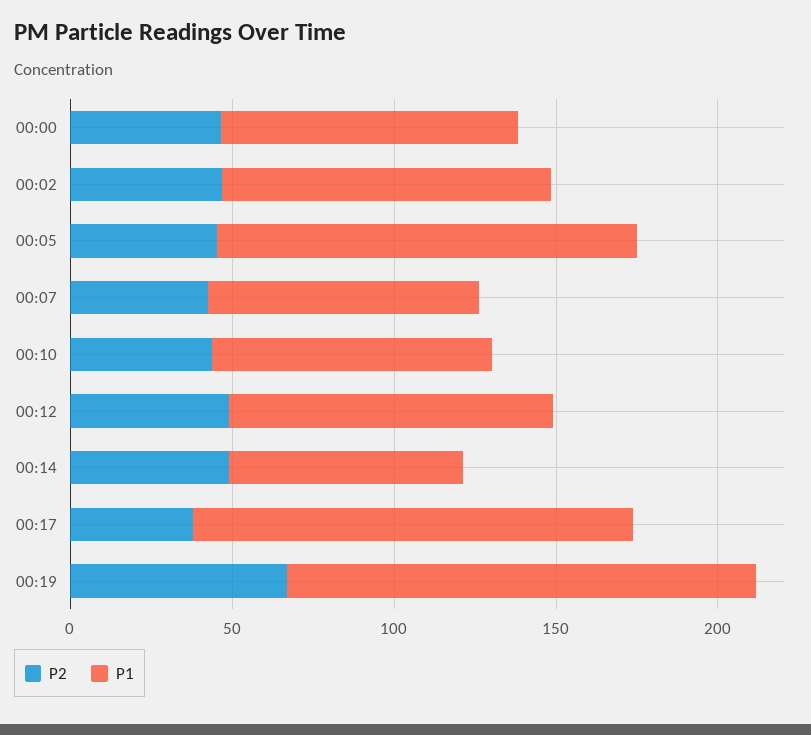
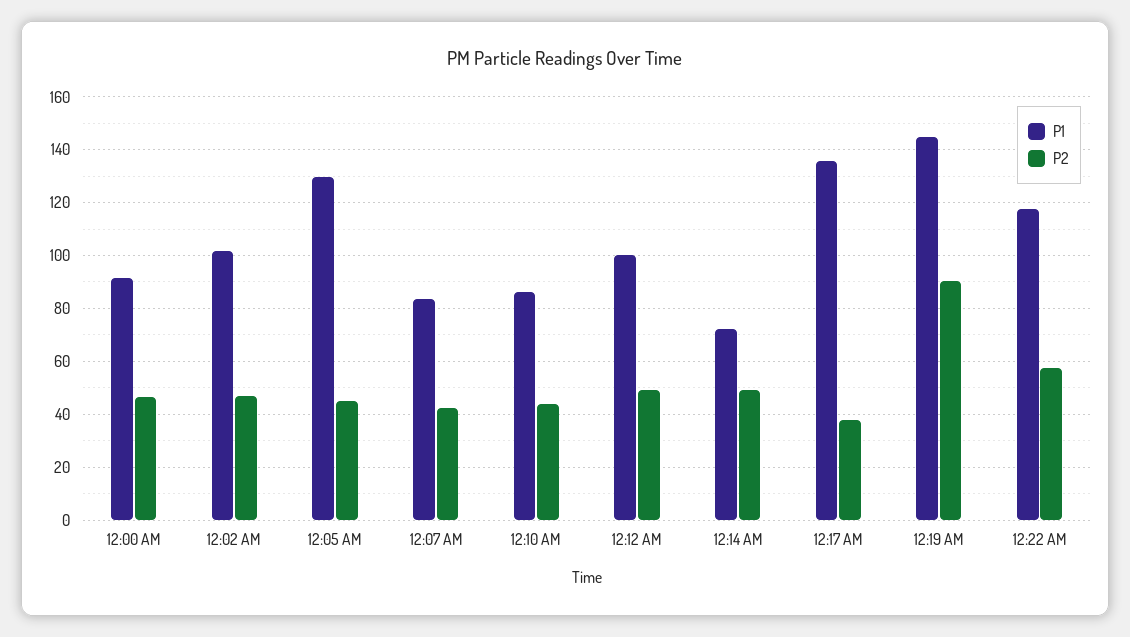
P2, 00:19: 70 -> 90
P1, 12:22 AM: none -> 117.5
P2, 12:22 AM: none -> 57.5

